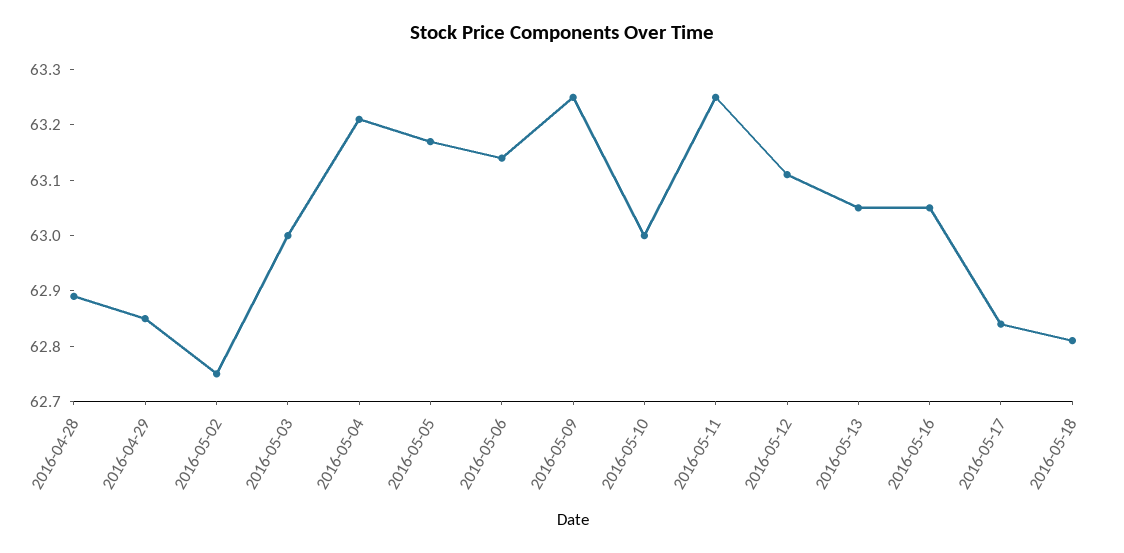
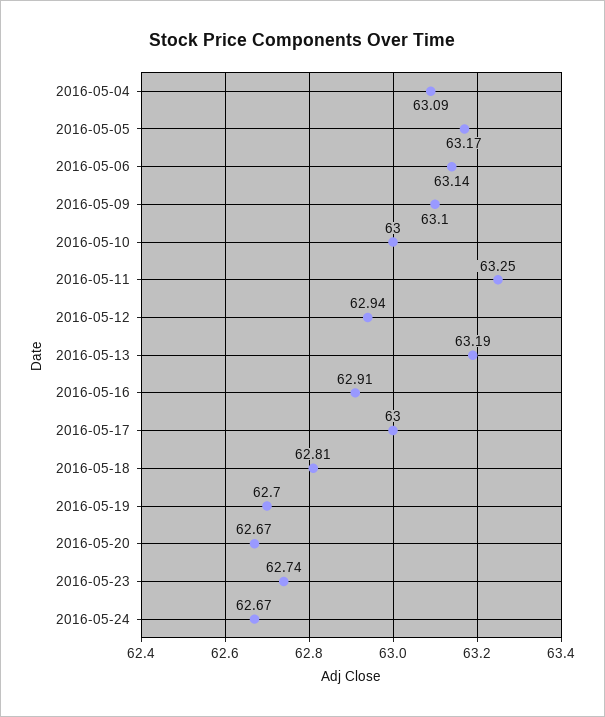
2016-04-28: 62.9 -> none
2016-04-29: 62.85 -> none
2016-05-02: 62.75 -> none
2016-05-03: 63 -> none
2016-05-04: 63.2 -> 63.09
2016-05-09: 63.25 -> 63.1
2016-05-12: 63.1 -> 62.94
2016-05-13: 63.05 -> 63.19
2016-05-16: 63.05 -> 62.91
2016-05-17: 62.85 -> 63
2016-05-19: none -> 62.7
2016-05-20: none -> 62.67
2016-05-23: none -> 62.74
2016-05-24: none -> 62.67

